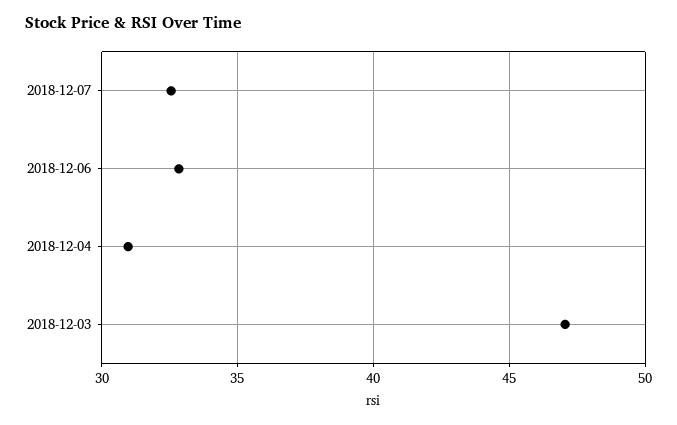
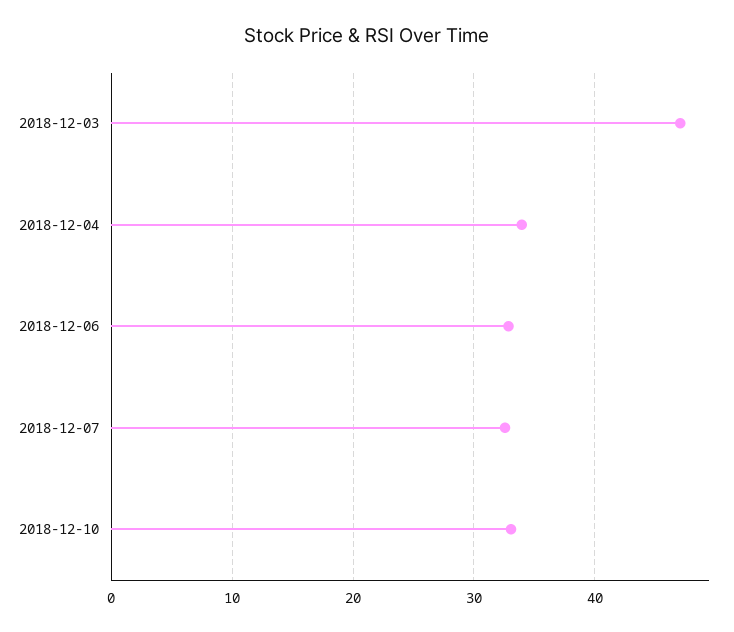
2018-12-04: 31 -> 34
2018-12-10: none -> 33

